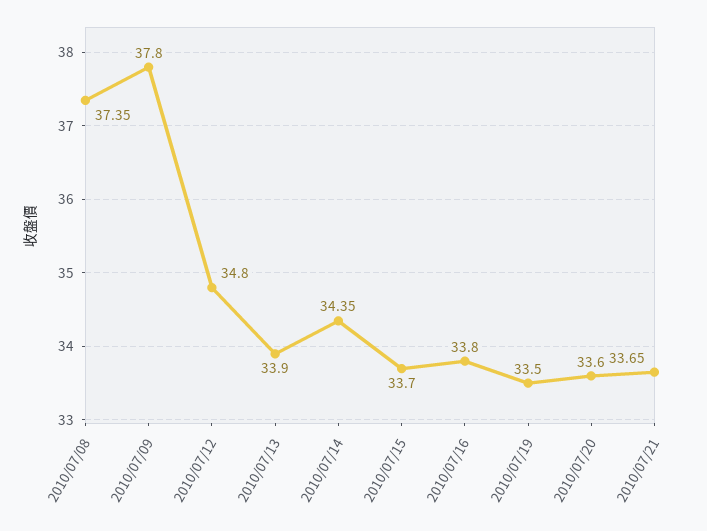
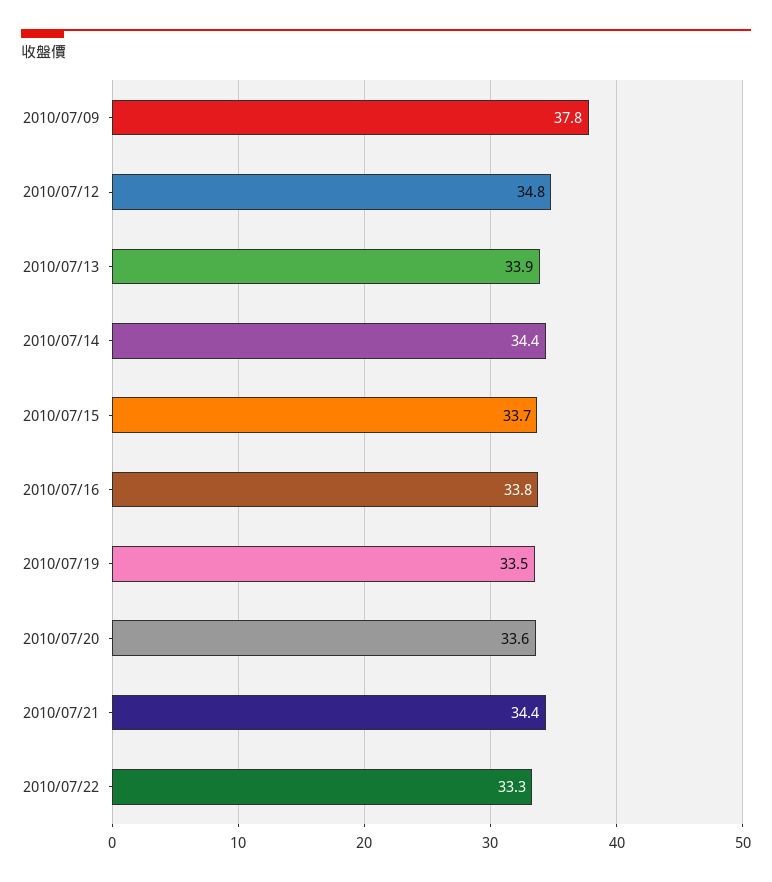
2010/07/08: 37.35 -> none
2010/07/21: 33.65 -> 34.4
2010/07/22: none -> 33.3

